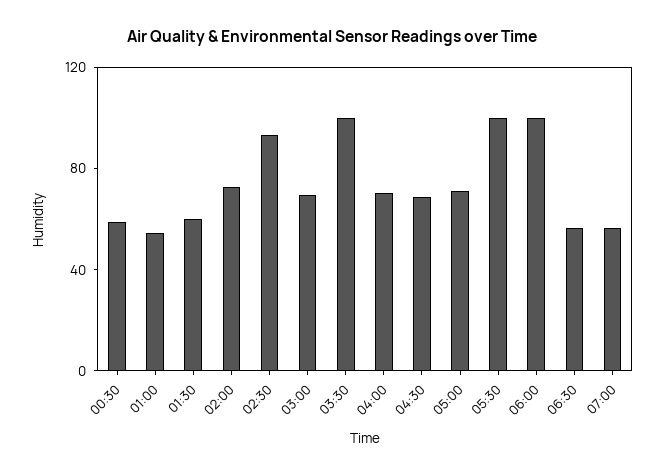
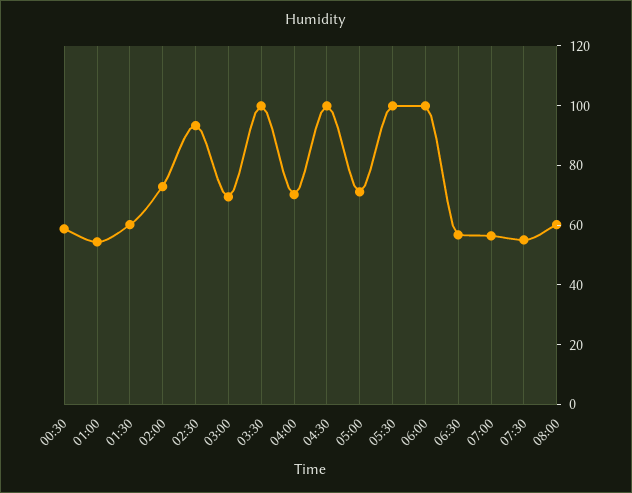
04:30: 70 -> 100
07:30: none -> 55
08:00: none -> 60

